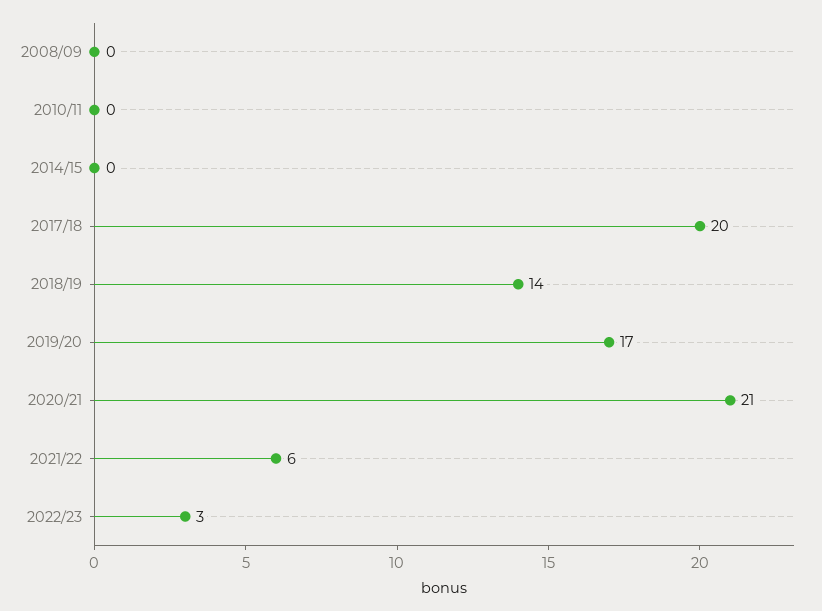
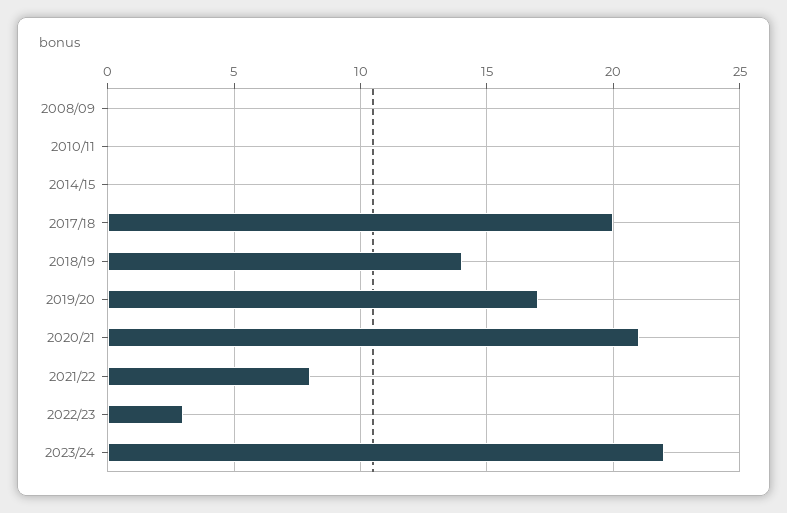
2021/22: 6 -> 8
2023/24: none -> 22

